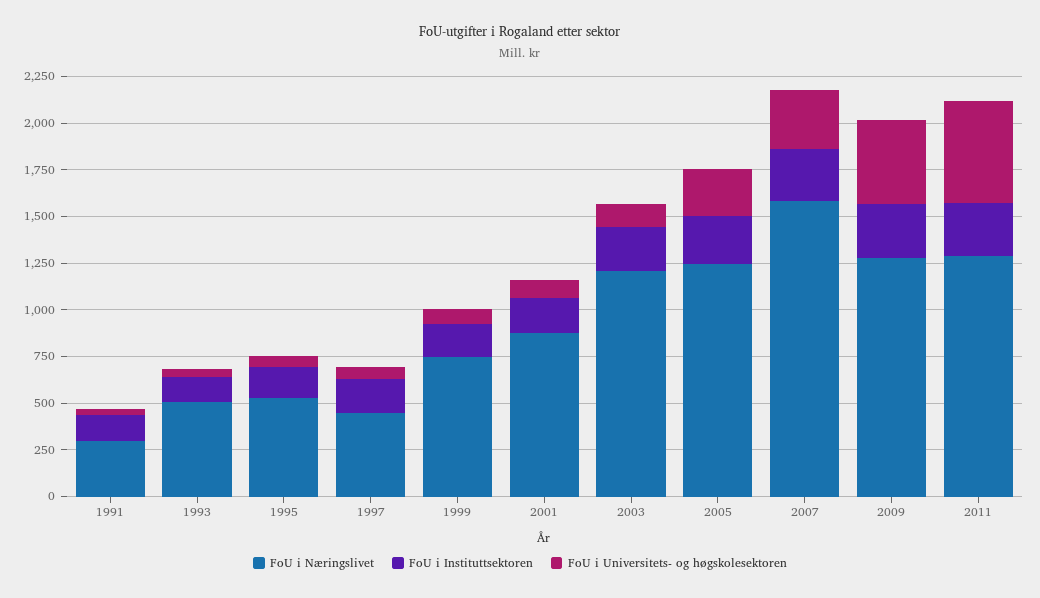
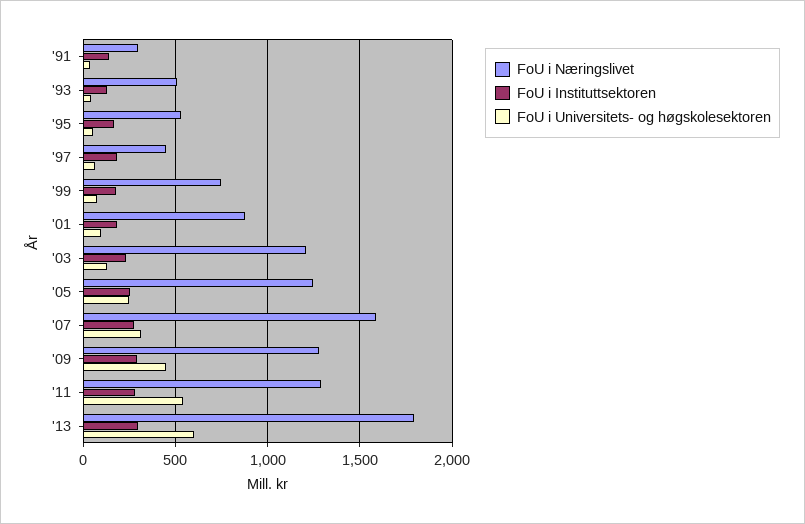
FoU i Næringslivet, '13: none -> 1800
FoU i Instituttsektoren, '13: none -> 300
FoU i Universitets- og høgskolesektoren, '13: none -> 600

